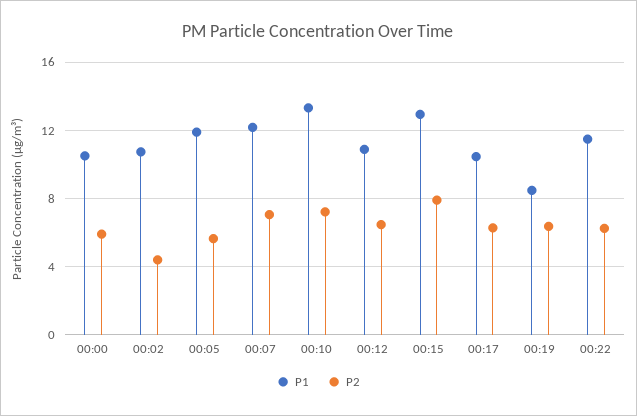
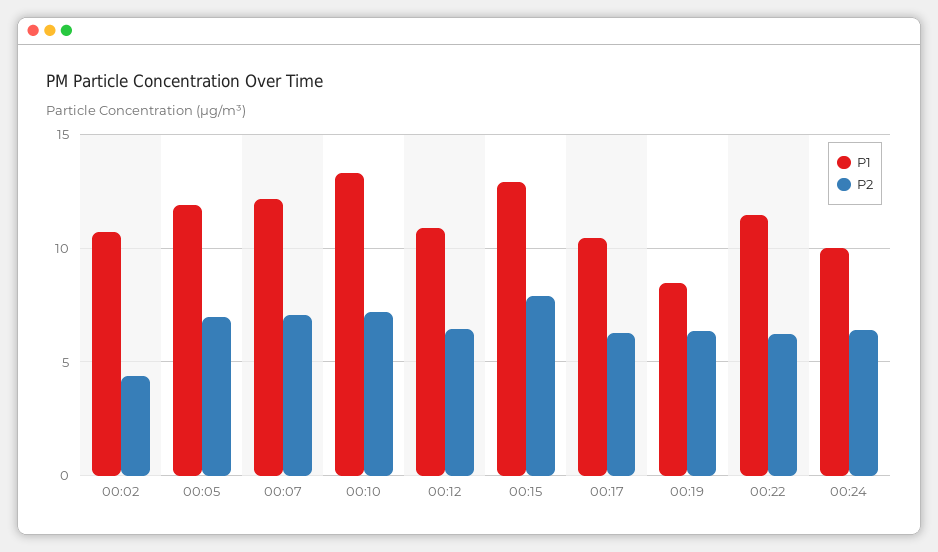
P1, 00:00: 10.5 -> none
P2, 00:00: 6 -> none
P2, 00:05: 5.5 -> 7
P1, 00:24: none -> 10
P2, 00:24: none -> 6.5

